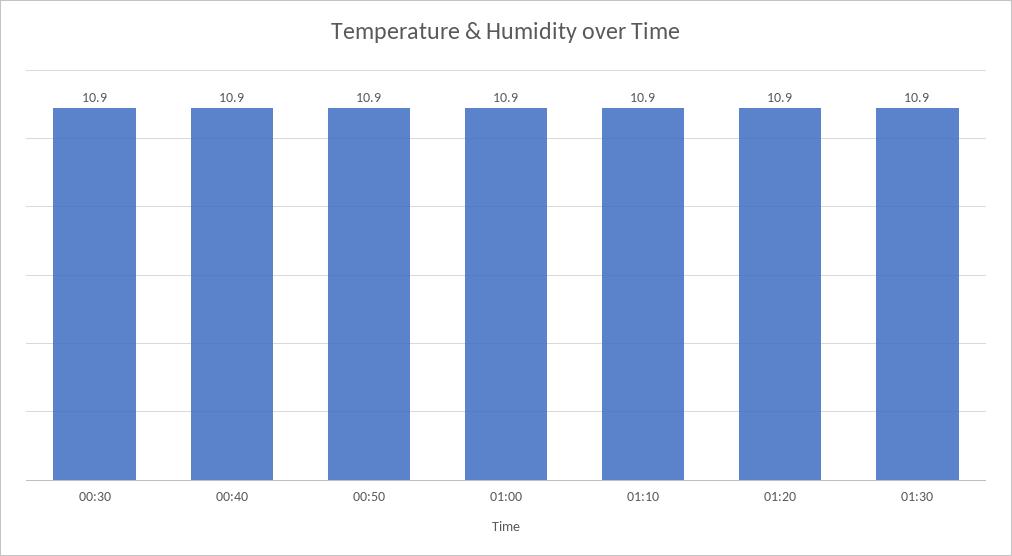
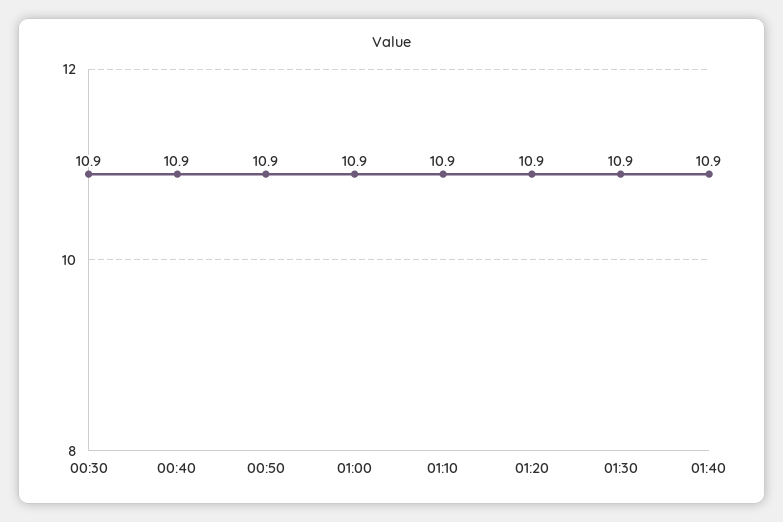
01:40: none -> 10.9

